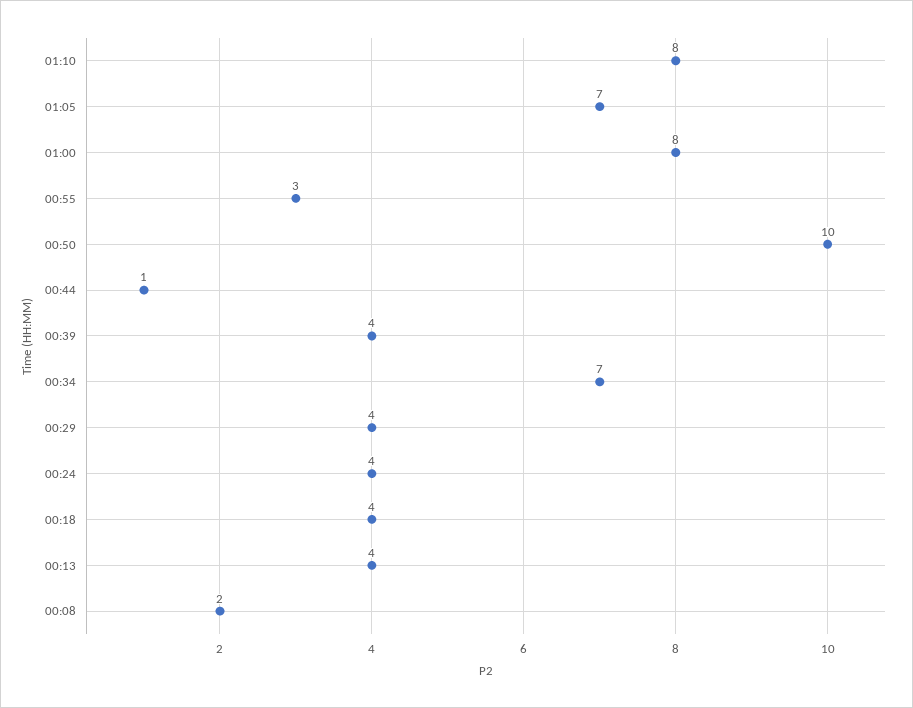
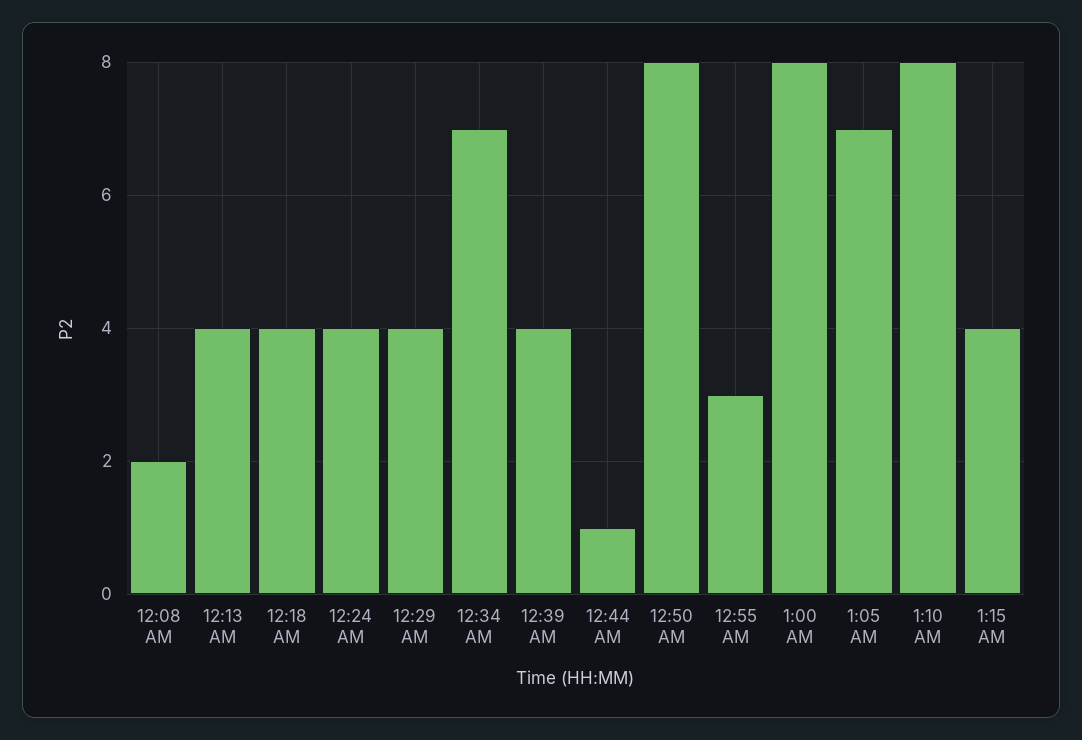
00:50: 10 -> 8
1:15 AM: none -> 4

